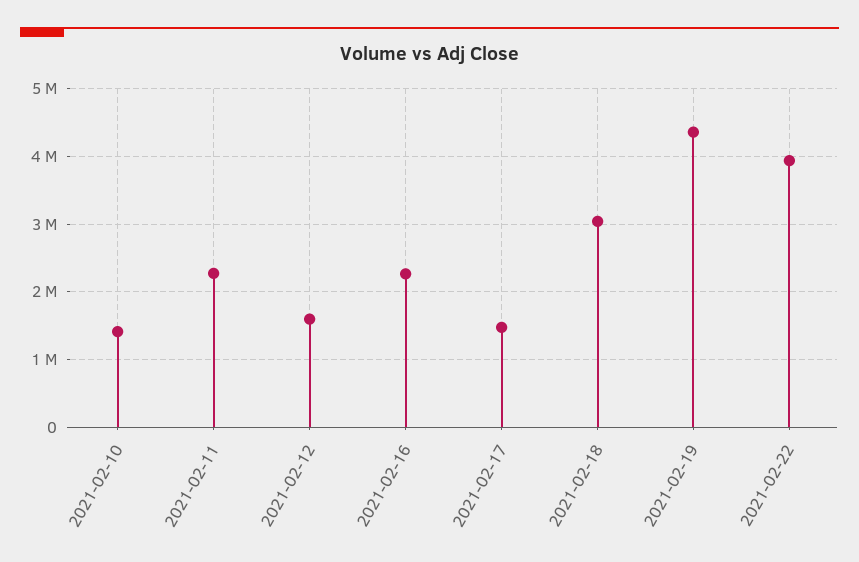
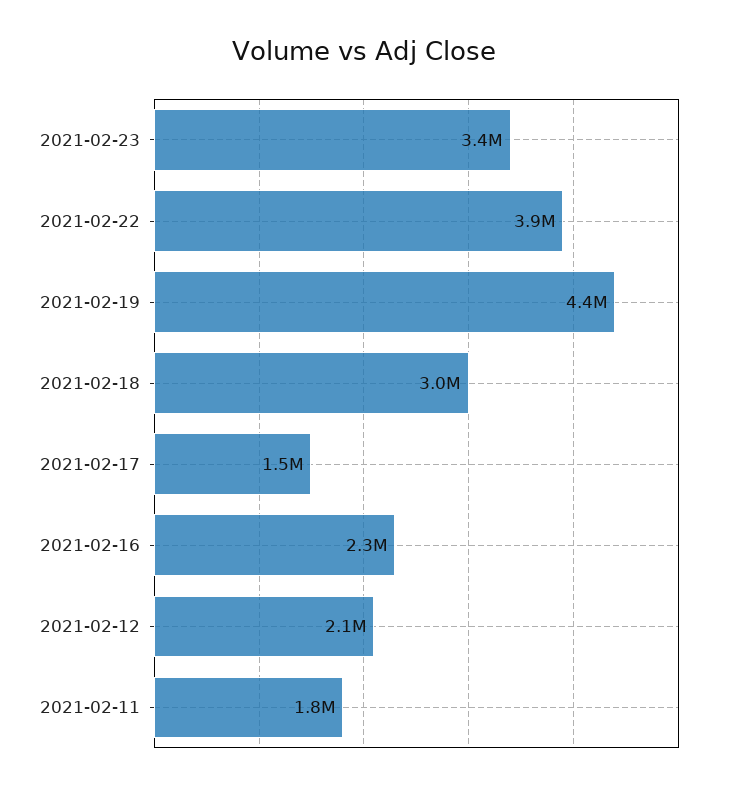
2021-02-10: 1400000 -> none
2021-02-11: 2300000 -> 1800000
2021-02-12: 1600000 -> 2100000
2021-02-23: none -> 3400000

